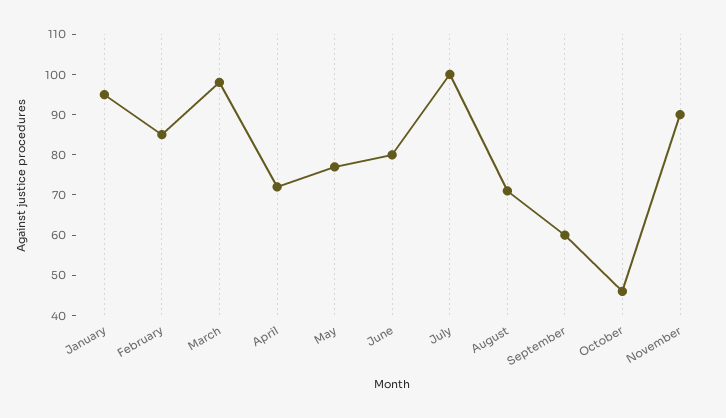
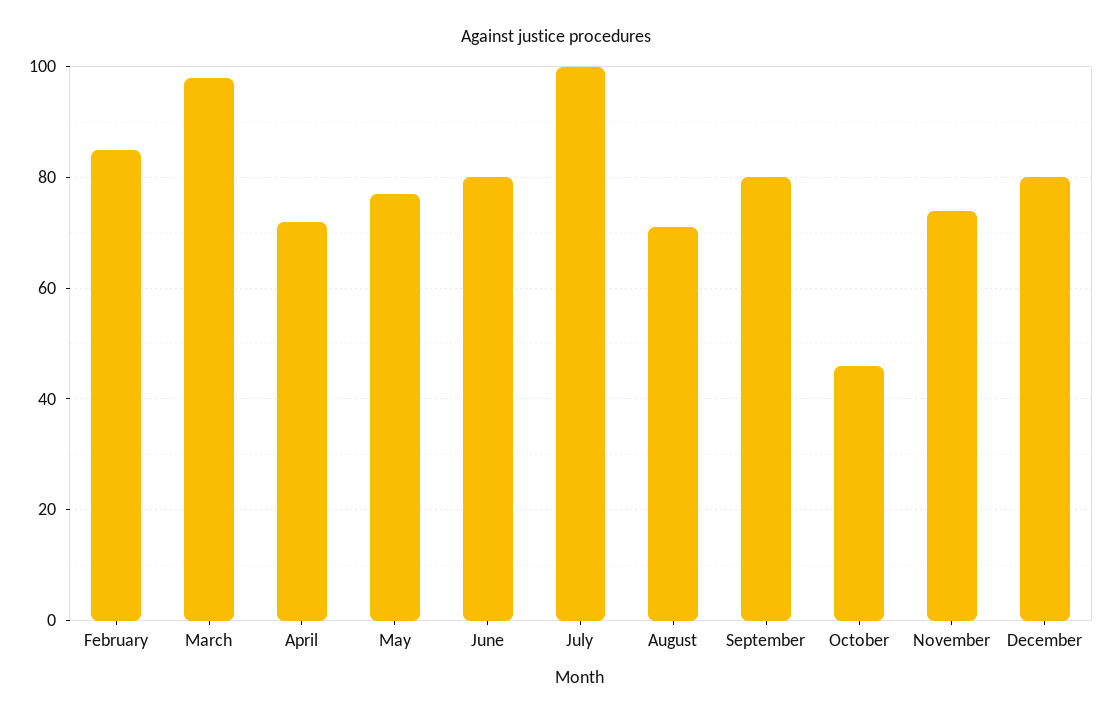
January: 95 -> none
September: 60 -> 80
November: 90 -> 75
December: none -> 80

